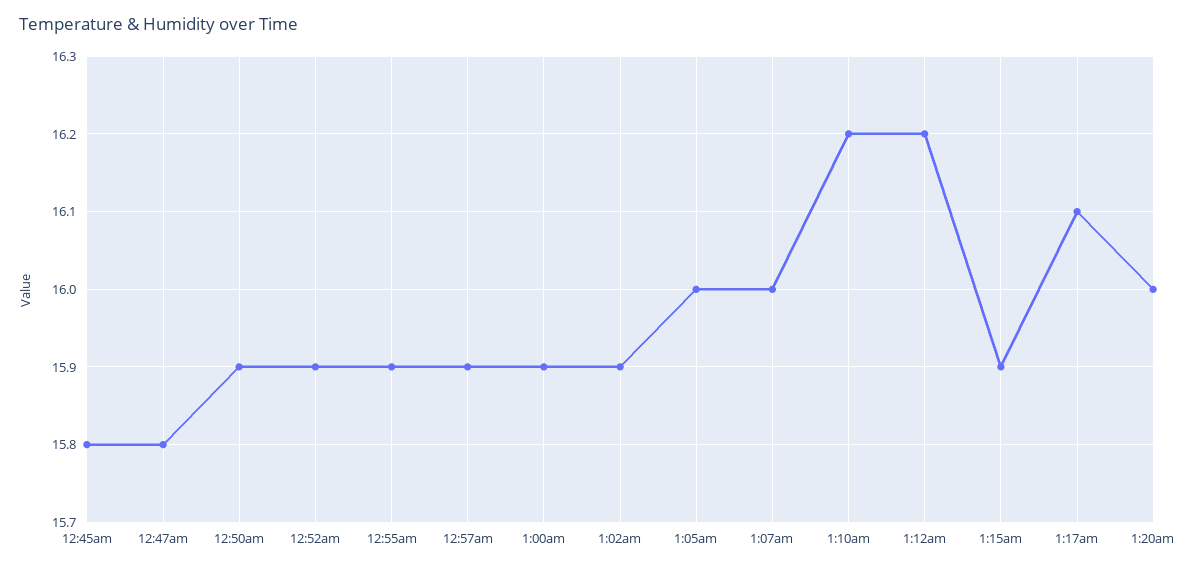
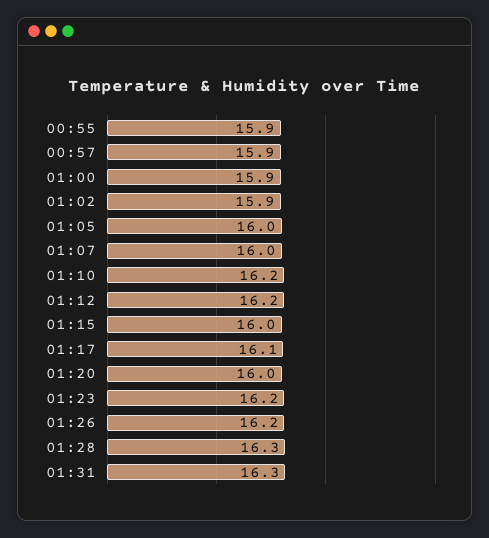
12:45am: 15.8 -> none
12:47am: 15.8 -> none
12:50am: 15.9 -> none
12:52am: 15.9 -> none
1:15am: 15.9 -> 16
01:23: none -> 16.2
01:26: none -> 16.2
01:28: none -> 16.3
01:31: none -> 16.3

